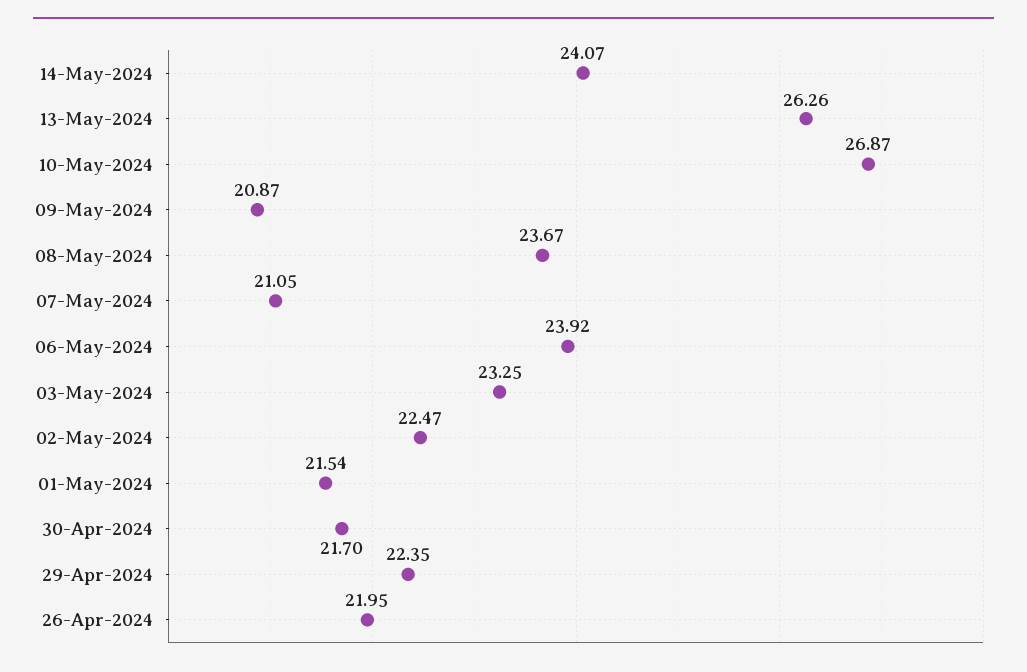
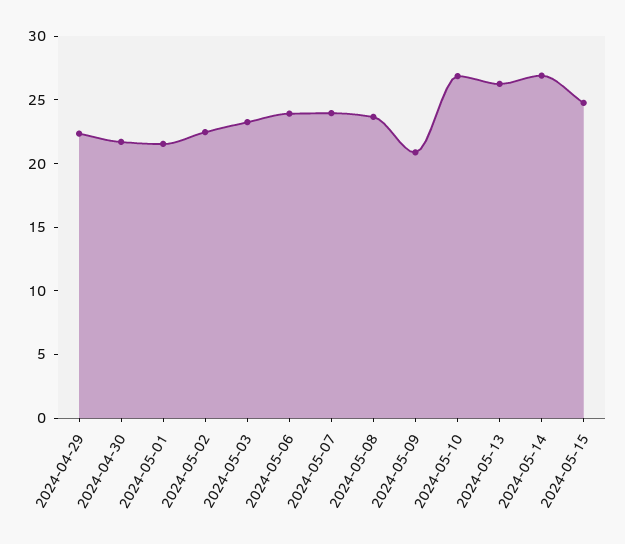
14-May-2024: 24.07 -> 27
07-May-2024: 21.05 -> 24
26-Apr-2024: 21.95 -> none
2024-05-15: none -> 25

